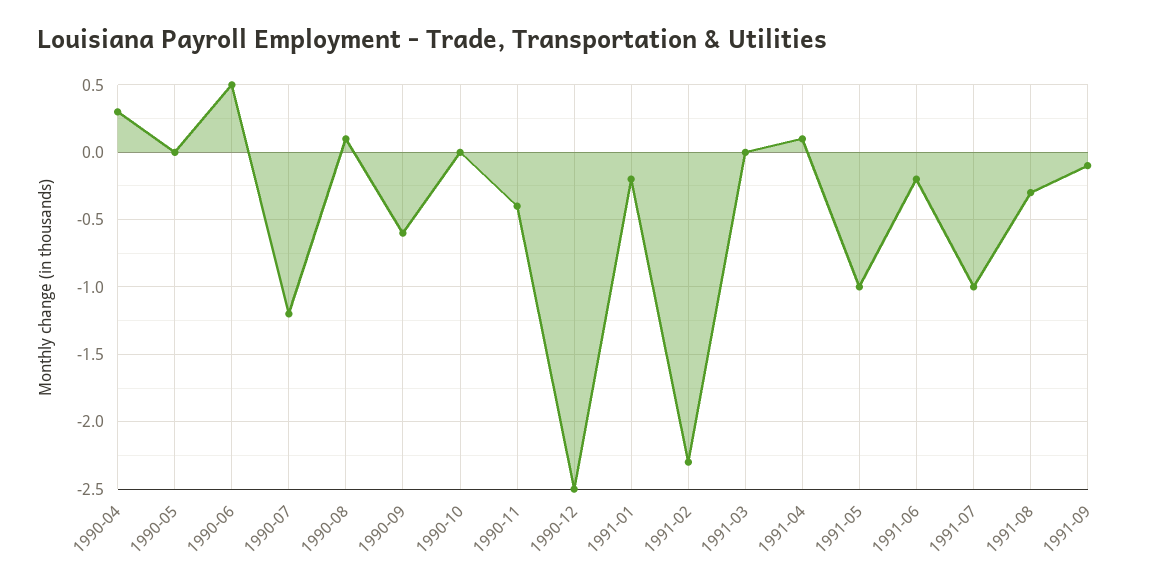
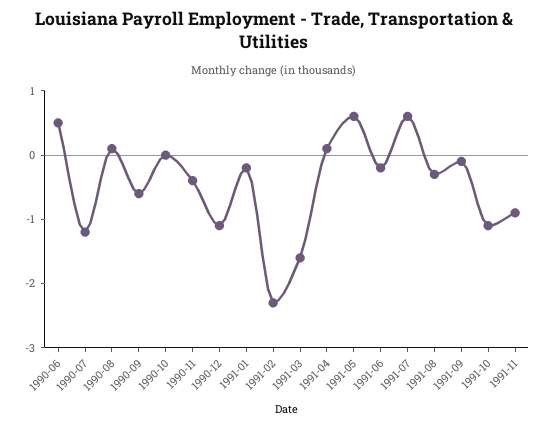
1990-04: 0.3 -> none
1990-05: 0 -> none
1990-12: -2.5 -> -1
1991-03: 0 -> -1.5
1991-05: -1 -> 0.5
1991-07: -1 -> 0.5
1991-10: none -> -1
1991-11: none -> -1

